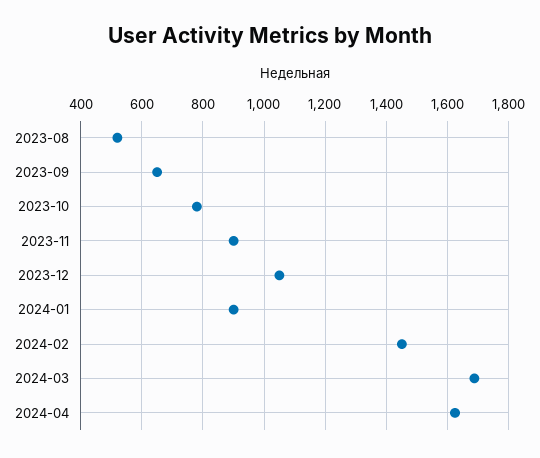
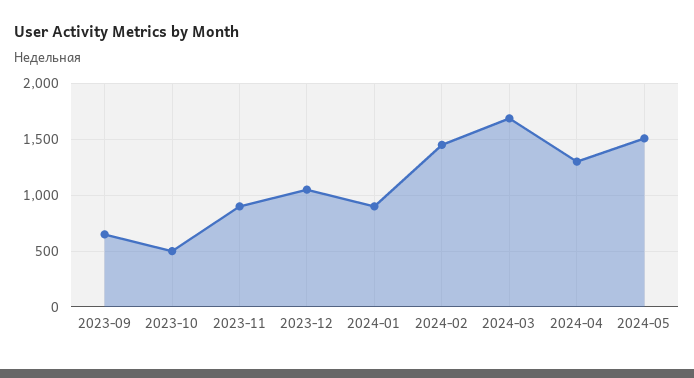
2023-08: 520 -> none
2023-10: 780 -> 500
2024-04: 1620 -> 1300
2024-05: none -> 1500

